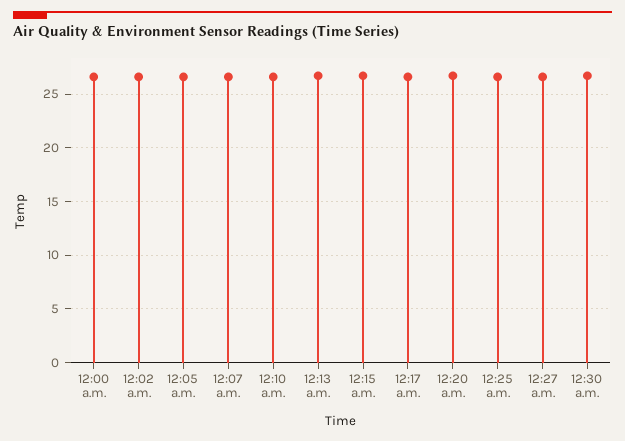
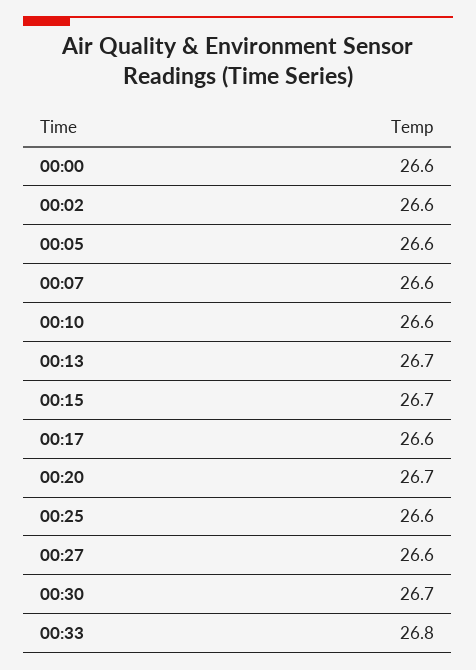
00:33: none -> 26.8

